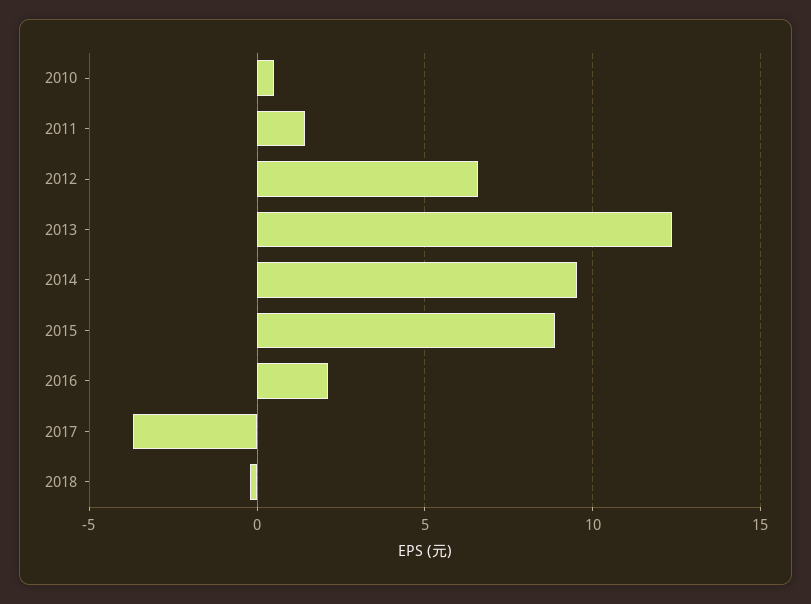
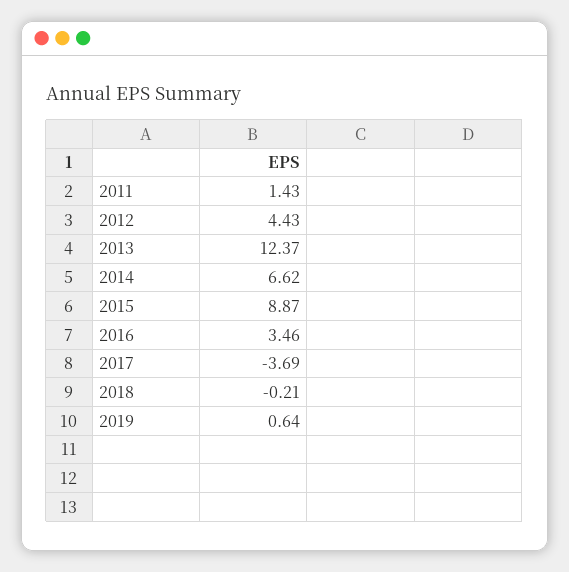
2010: 0.5 -> none
2012: 6.5 -> 4.43
2014: 9.5 -> 6.62
2016: 2 -> 3.46
2019: none -> 0.64

